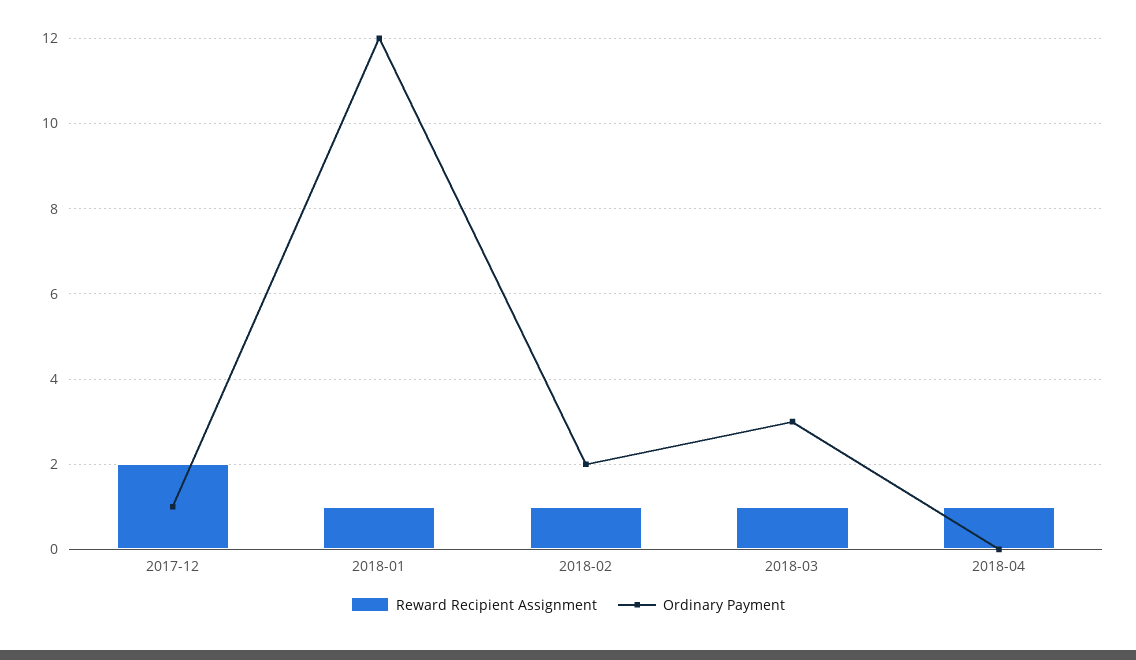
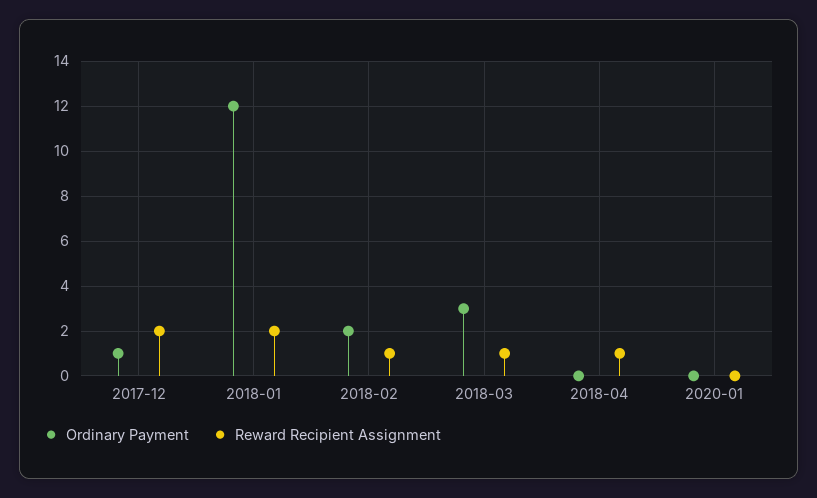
Reward Recipient Assignment, 2018-01: 1 -> 2
Ordinary Payment, 2020-01: none -> 0
Reward Recipient Assignment, 2020-01: none -> 0

